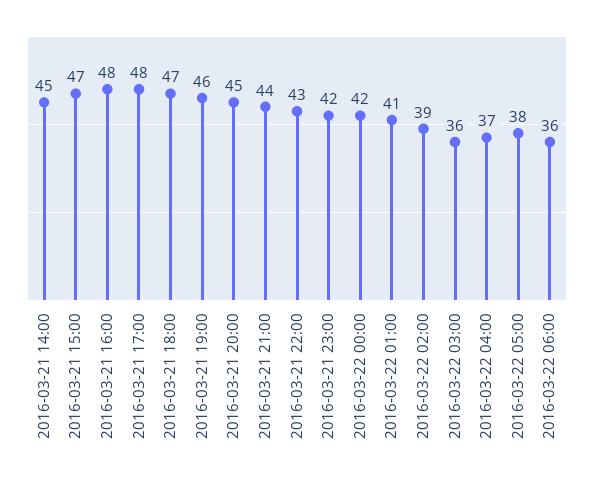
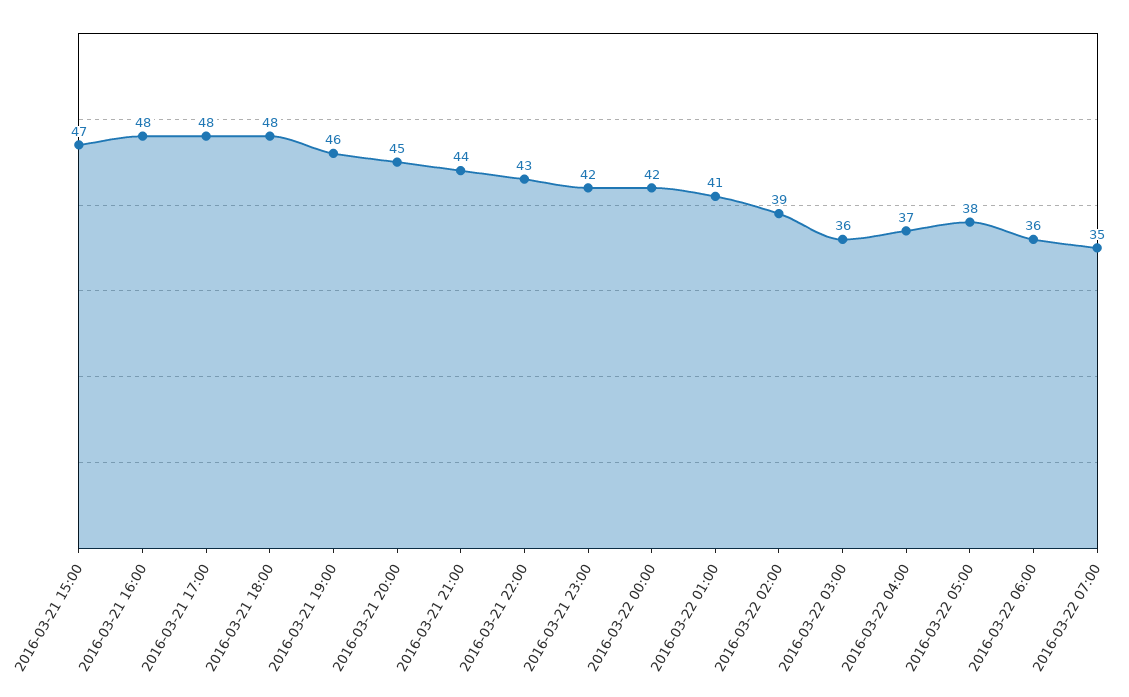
2016-03-21 14:00: 45 -> none
2016-03-21 18:00: 47 -> 48
2016-03-22 07:00: none -> 35

